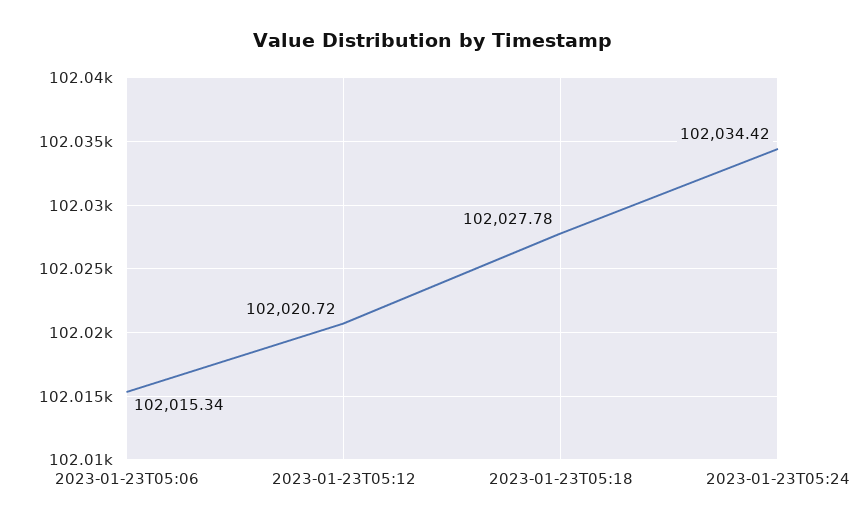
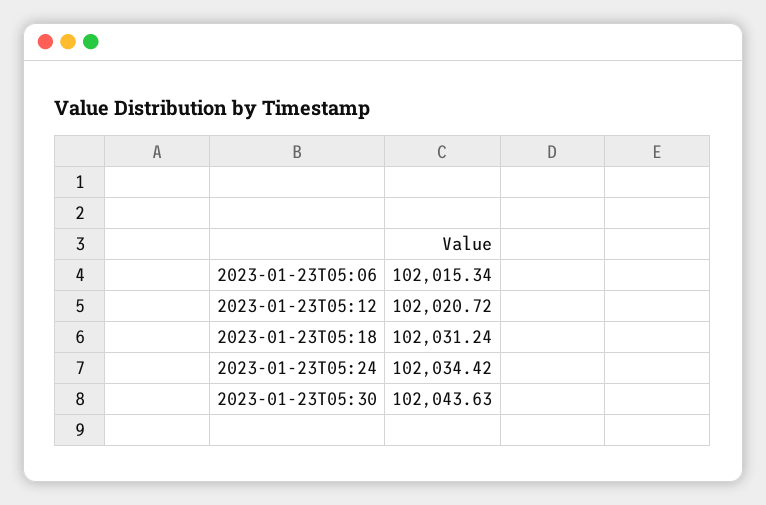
2023-01-23T05:18: 102027.78 -> 102031.24
2023-01-23T05:30: none -> 102043.63

